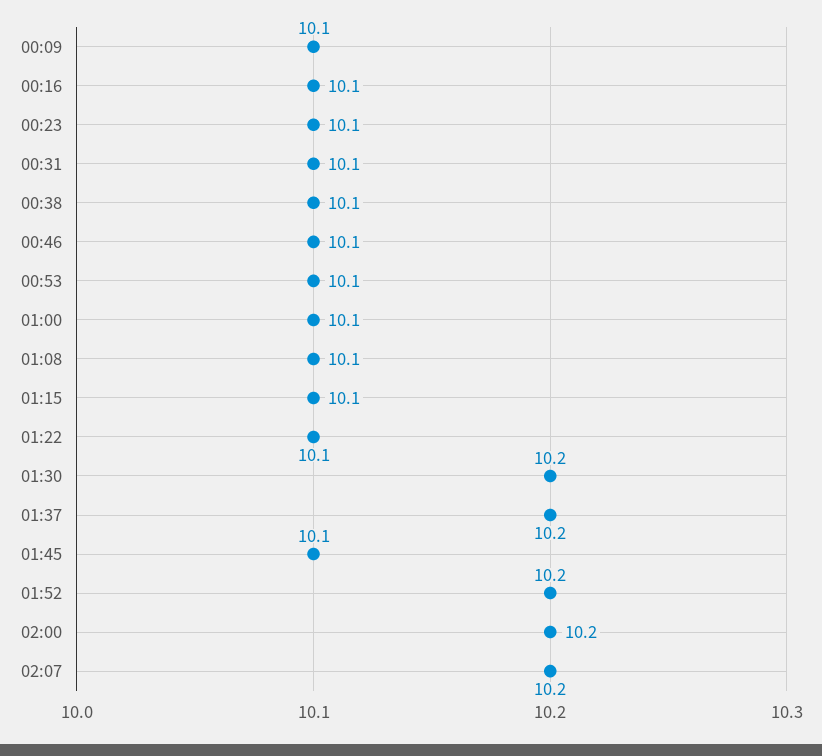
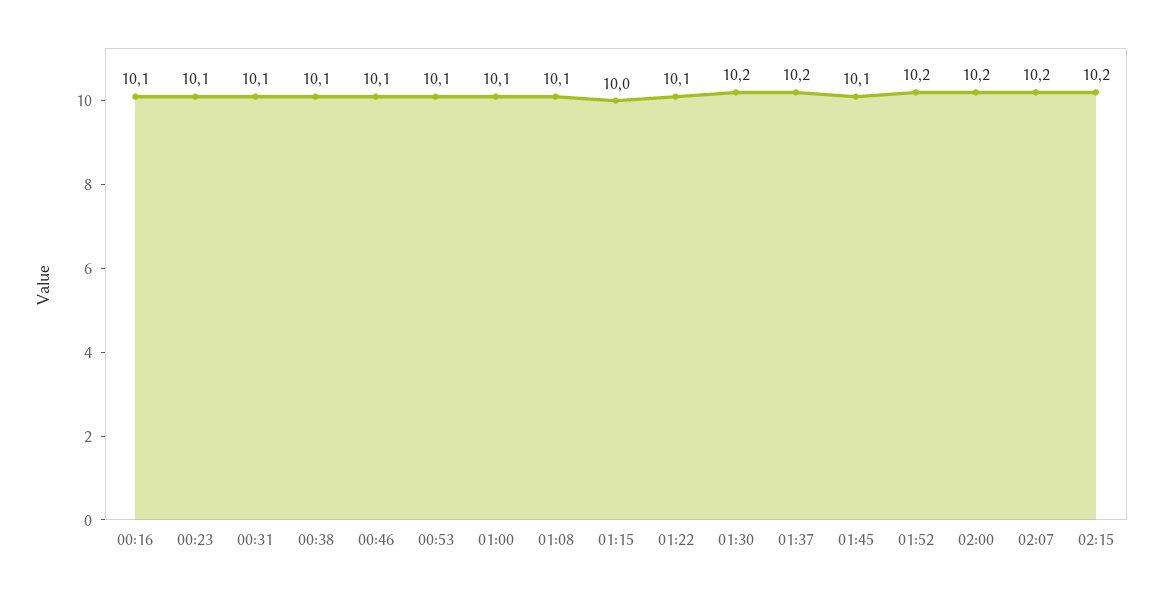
00:09: 10.1 -> none
01:15: 10.1 -> 10
02:15: none -> 10.2

